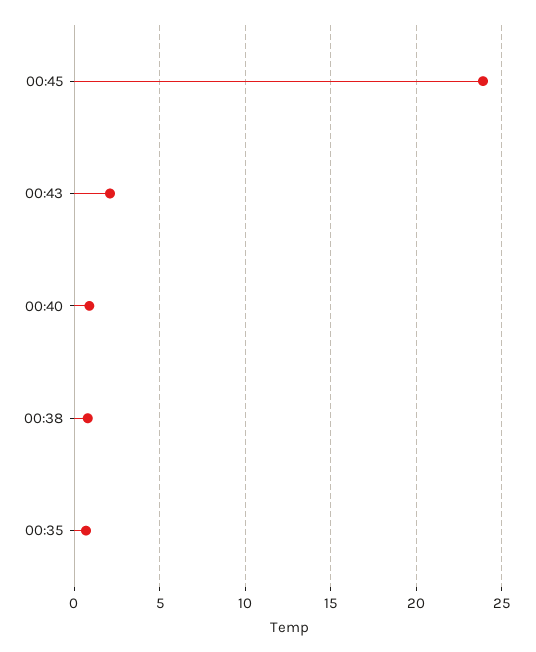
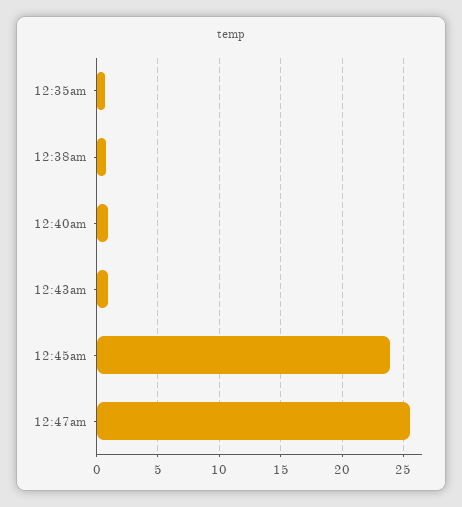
00:43: 2 -> 1
12:47am: none -> 25.5

